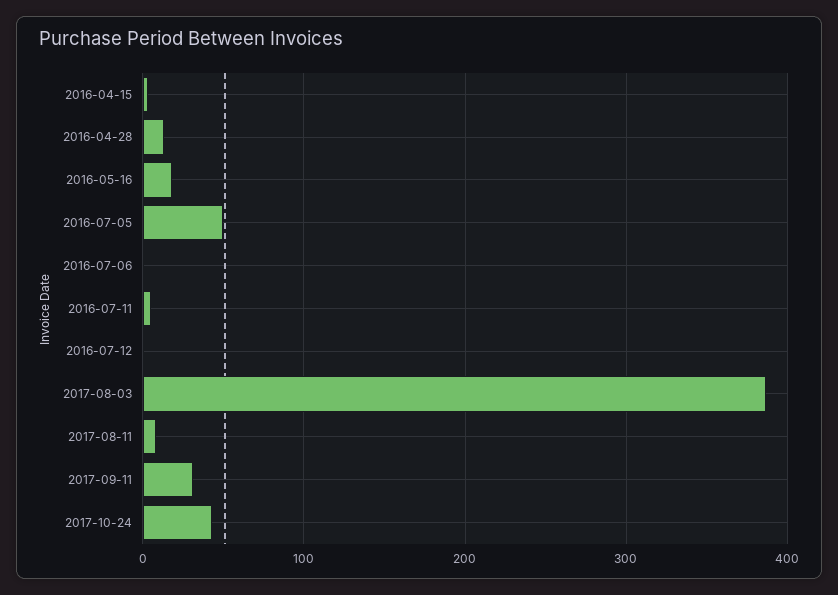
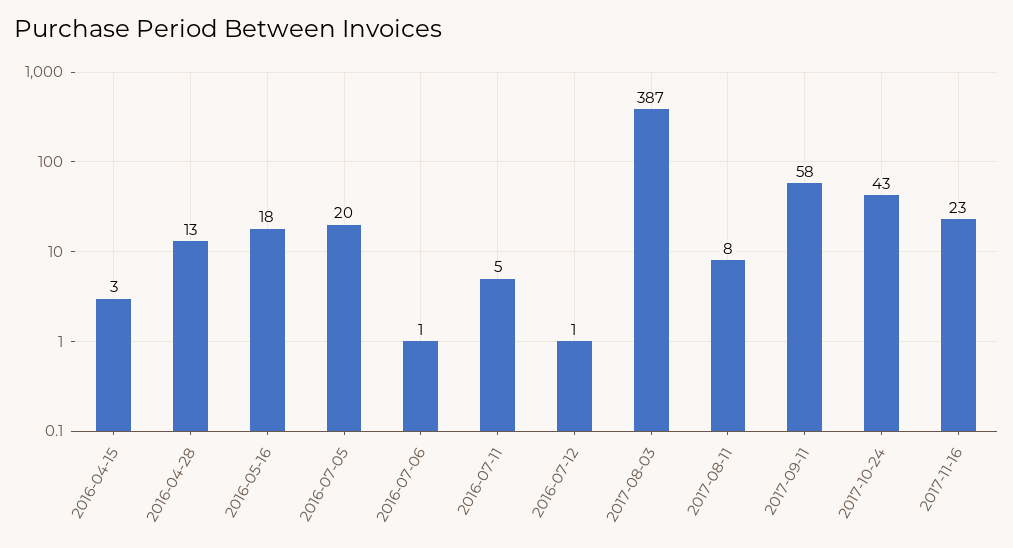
2016-07-05: 50 -> 20
2017-09-11: 30 -> 58
2017-11-16: none -> 23

